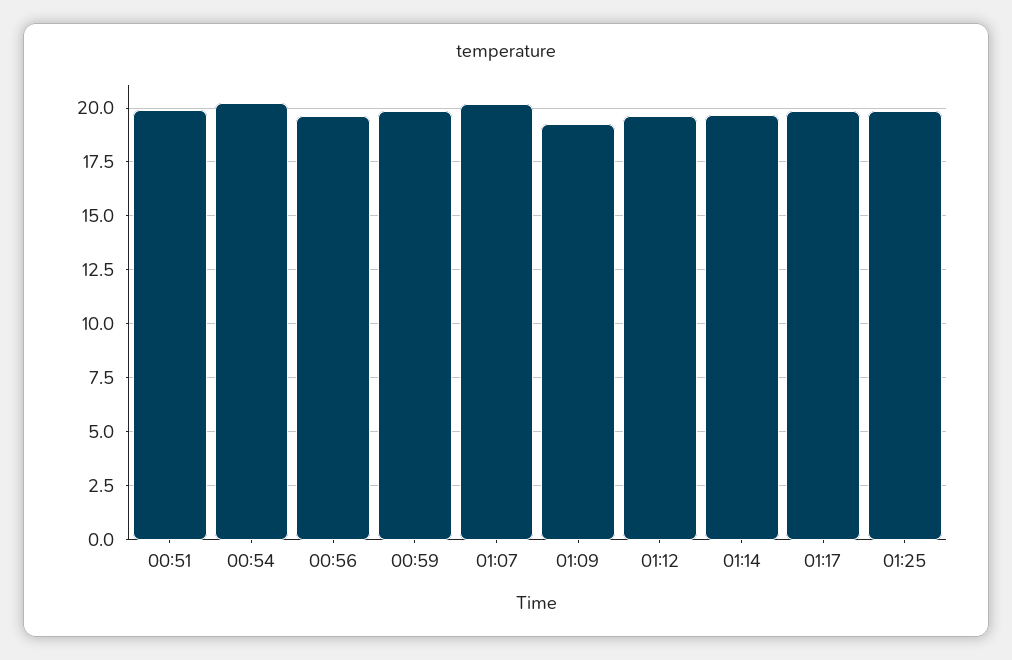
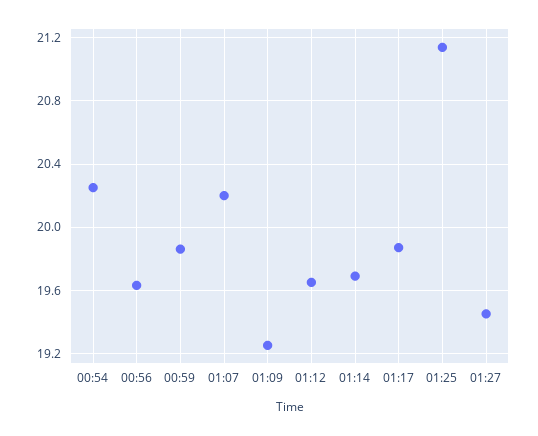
00:51: 20 -> none
01:25: 20 -> 21.15
01:27: none -> 19.45

